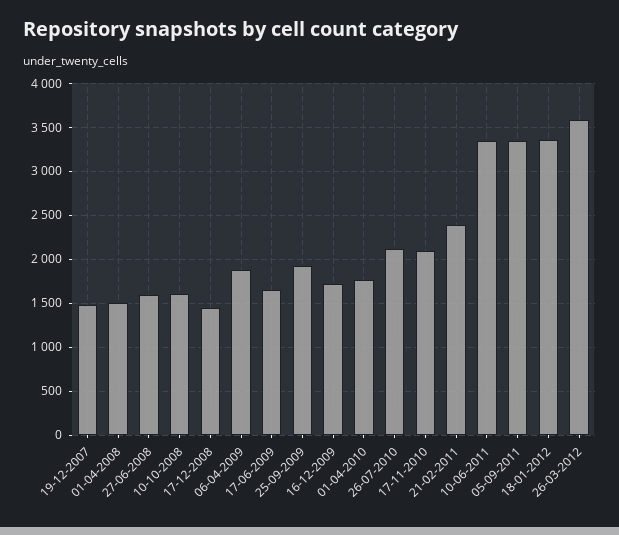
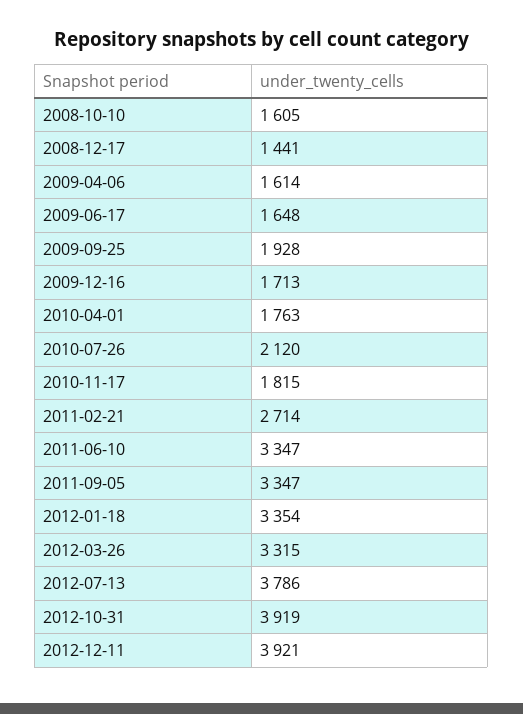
19-12-2007: 1500 -> none
01-04-2008: 1500 -> none
27-06-2008: 1600 -> none
06-04-2009: 1900 -> 1614
17-11-2010: 2100 -> 1815
21-02-2011: 2400 -> 2714
26-03-2012: 3600 -> 3315
2012-07-13: none -> 3786
2012-10-31: none -> 3919
2012-12-11: none -> 3921

